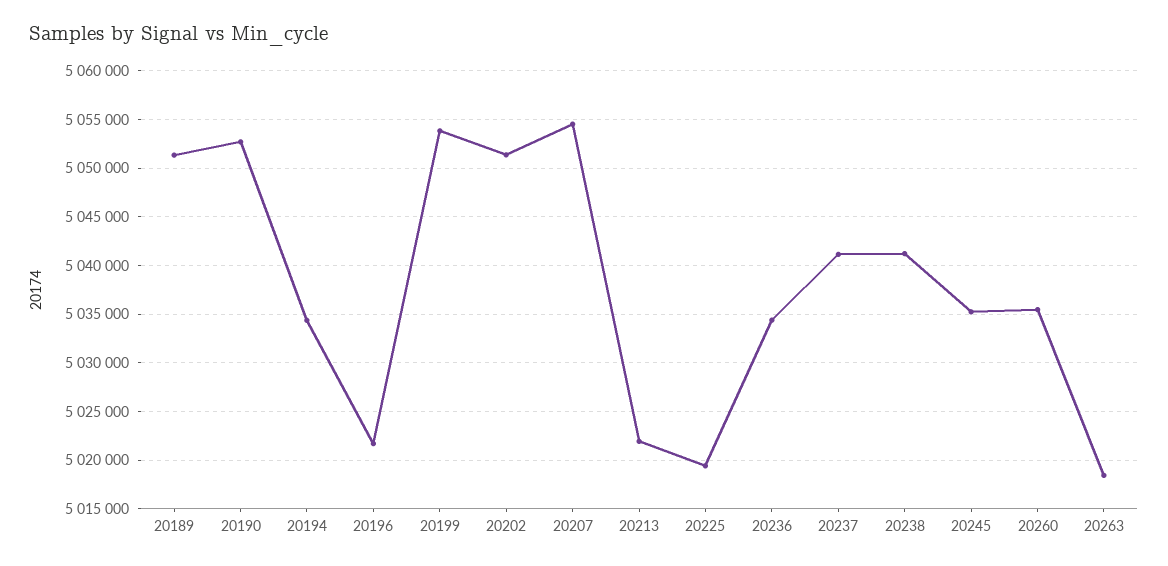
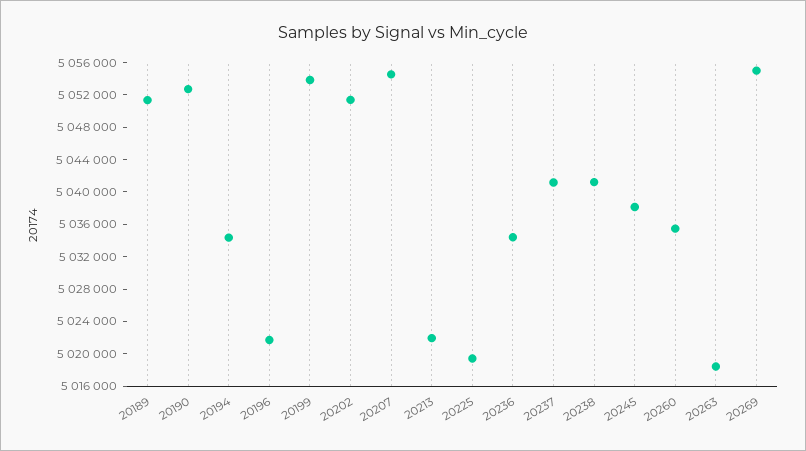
20245: 5035000 -> 5038000
20269: none -> 5055000

